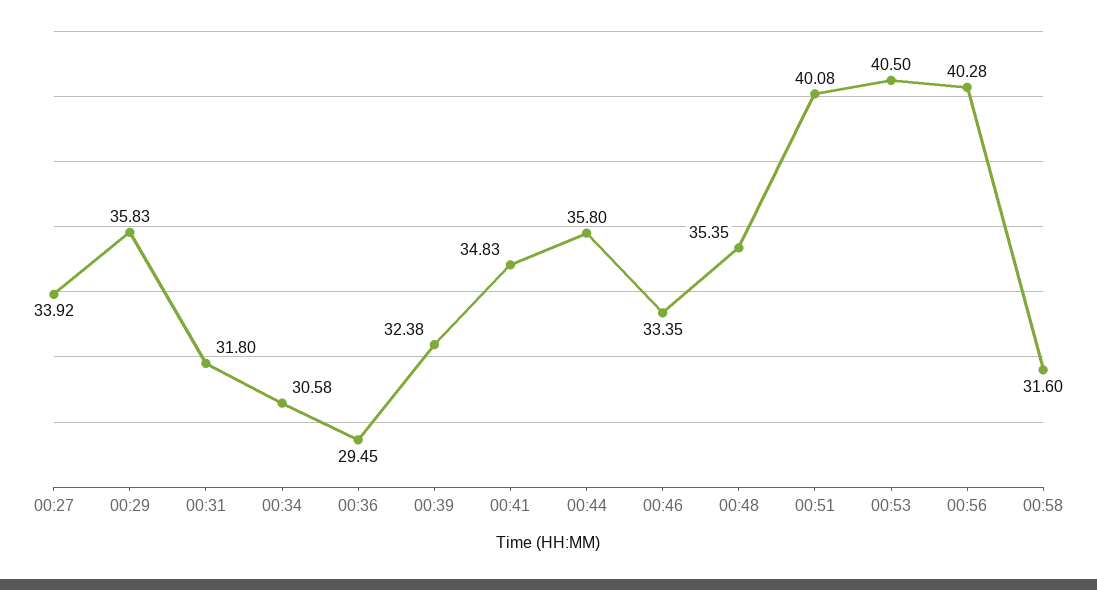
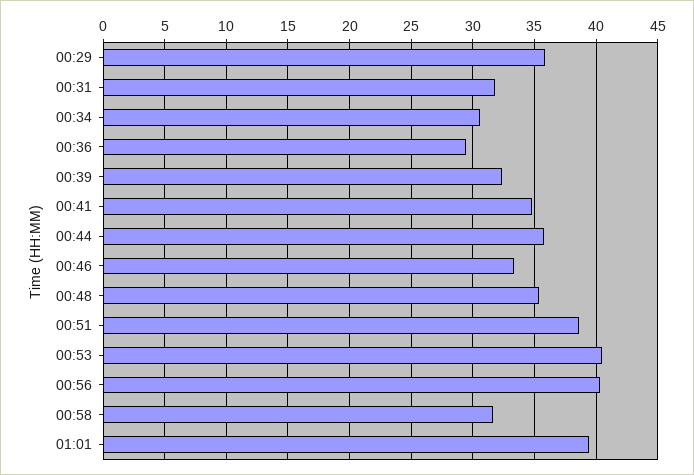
00:27: 33.92 -> none
00:51: 40.08 -> 38.5
01:01: none -> 39.5

